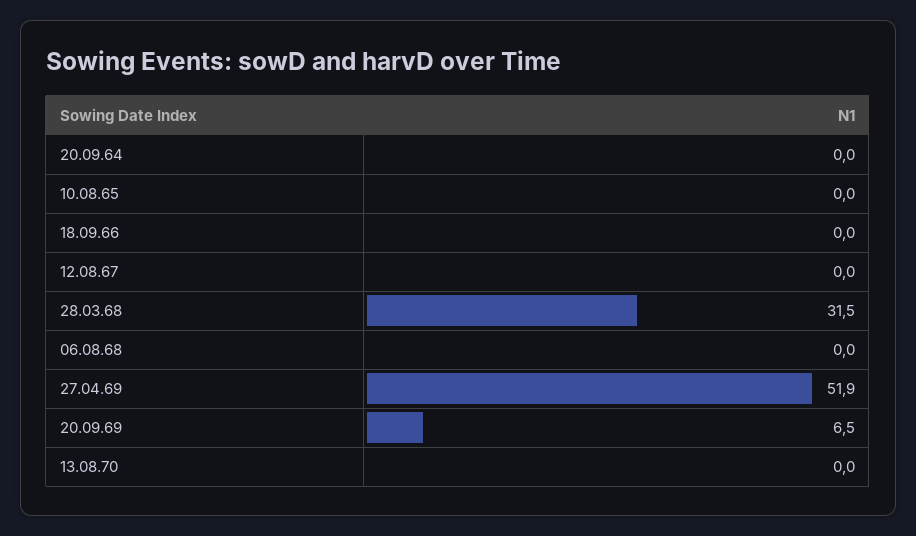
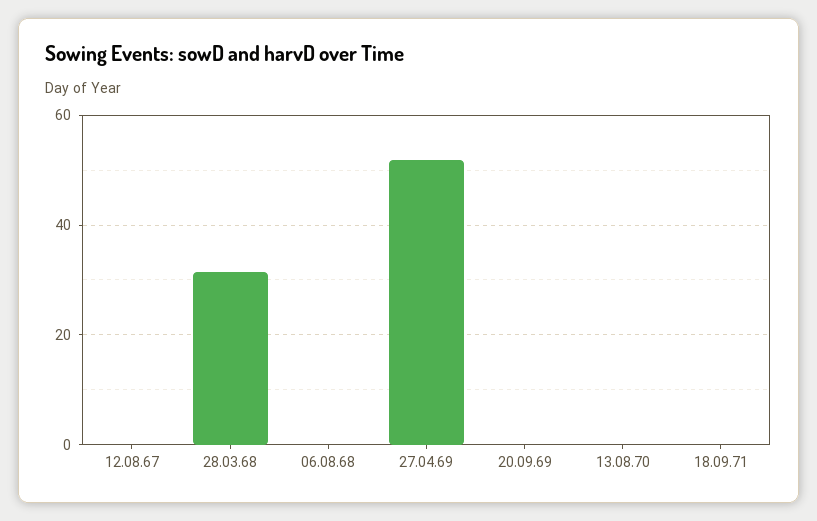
20.09.64: 0 -> none
10.08.65: 0 -> none
18.09.66: 0 -> none
20.09.69: 6.5 -> 0
18.09.71: none -> 0

